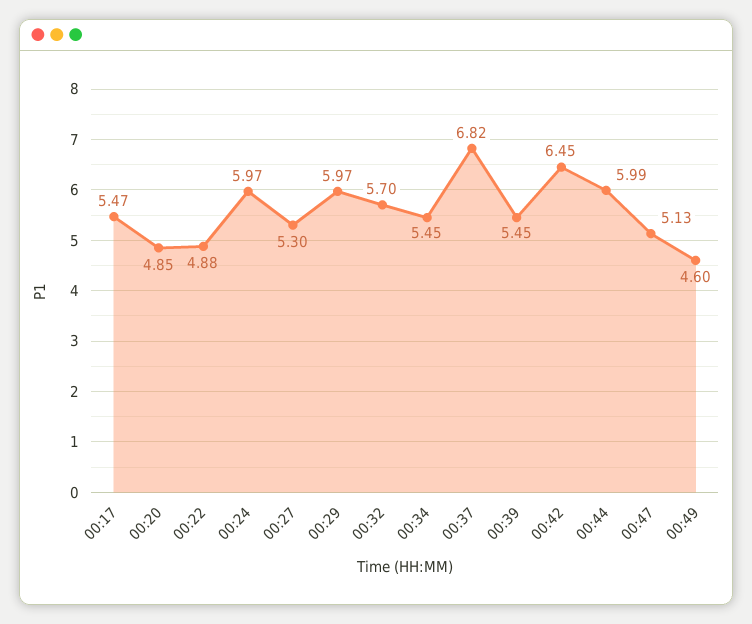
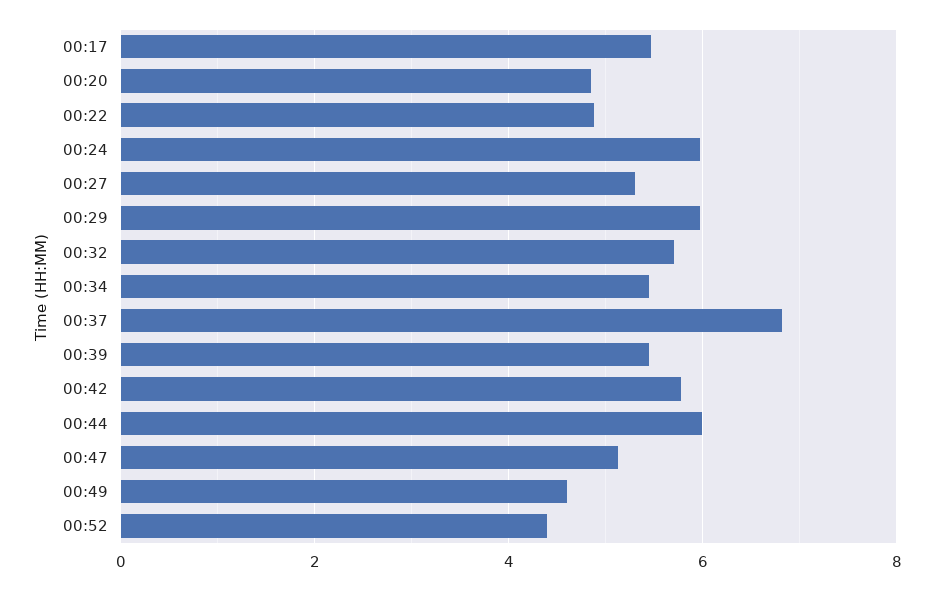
00:42: 6.45 -> 5.8
00:52: none -> 4.4

